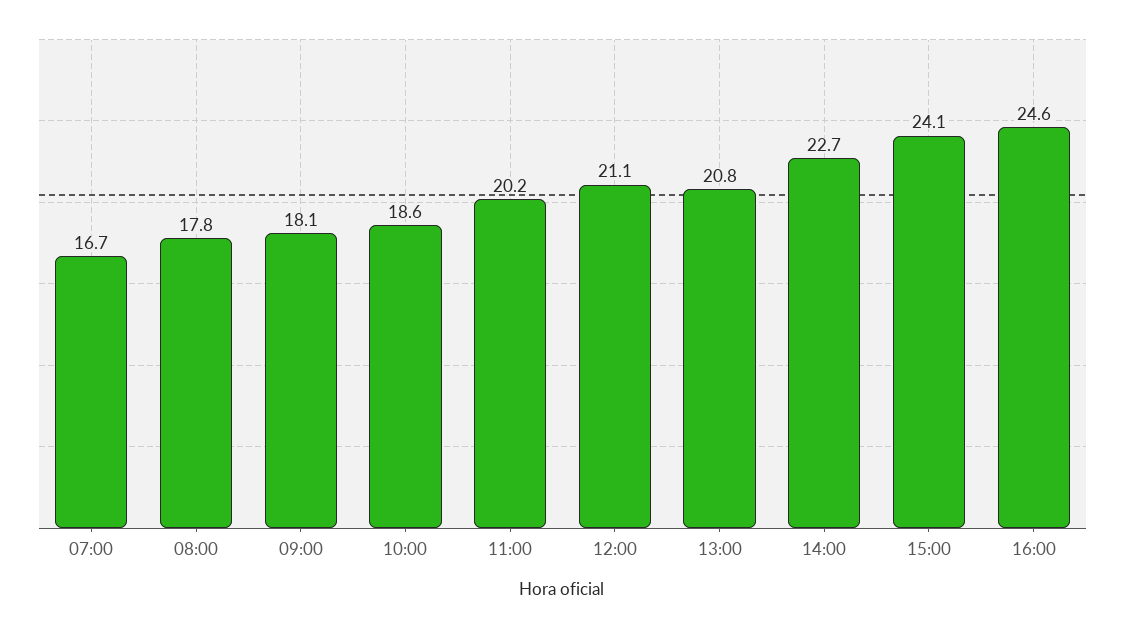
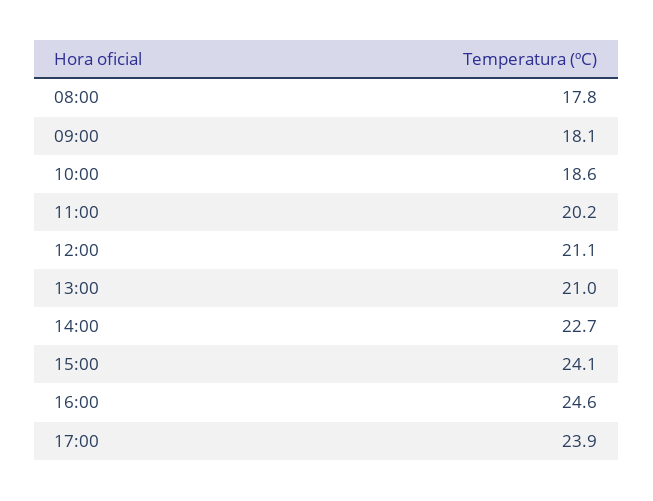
07:00: 16.7 -> none
13:00: 20.8 -> 21
17:00: none -> 23.9

